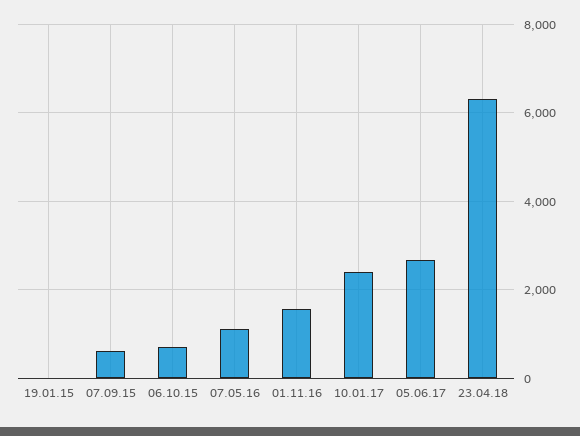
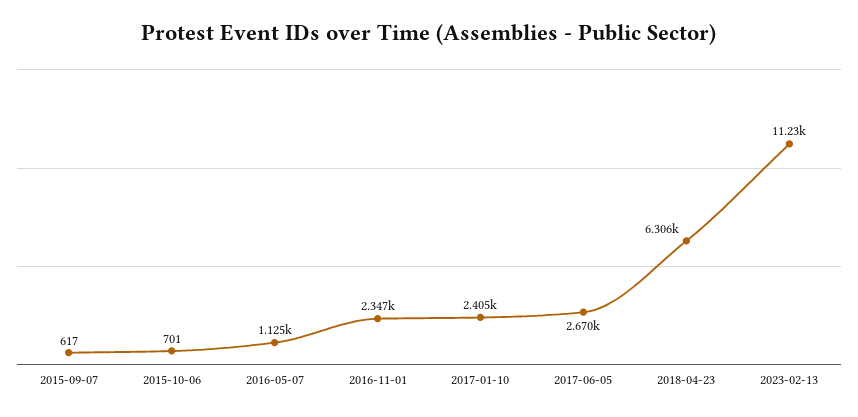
19.01.15: 0 -> none
01.11.16: 1600 -> 2347
2023-02-13: none -> 11230

